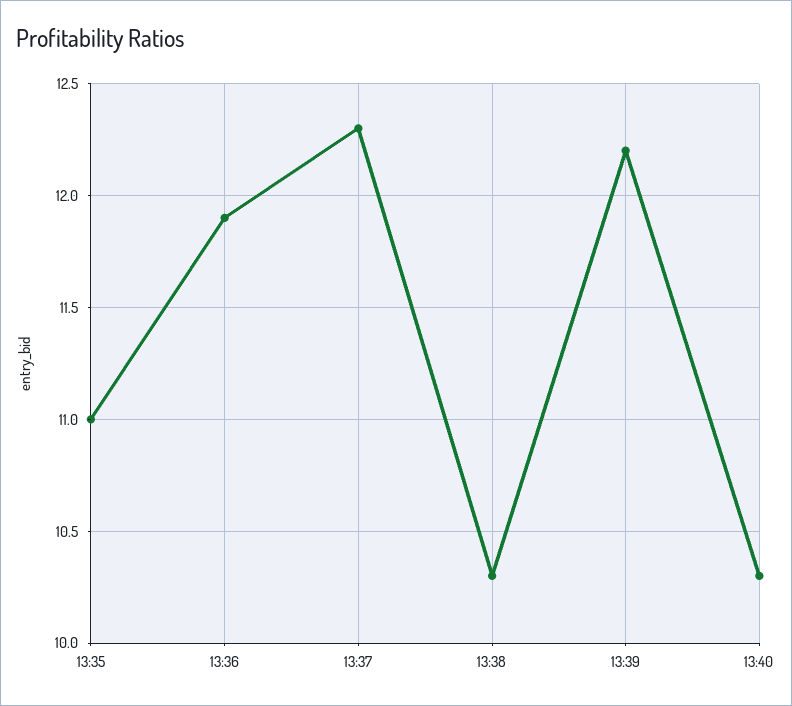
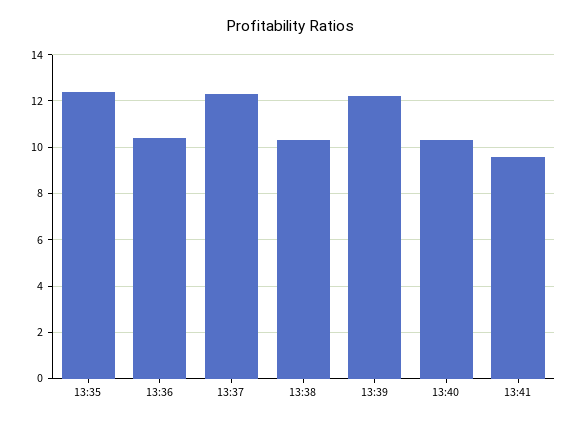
13:35: 11 -> 12.5
13:36: 11.9 -> 10.5
13:41: none -> 9.5

